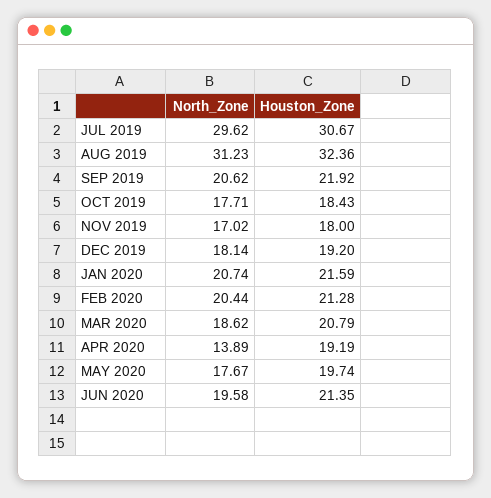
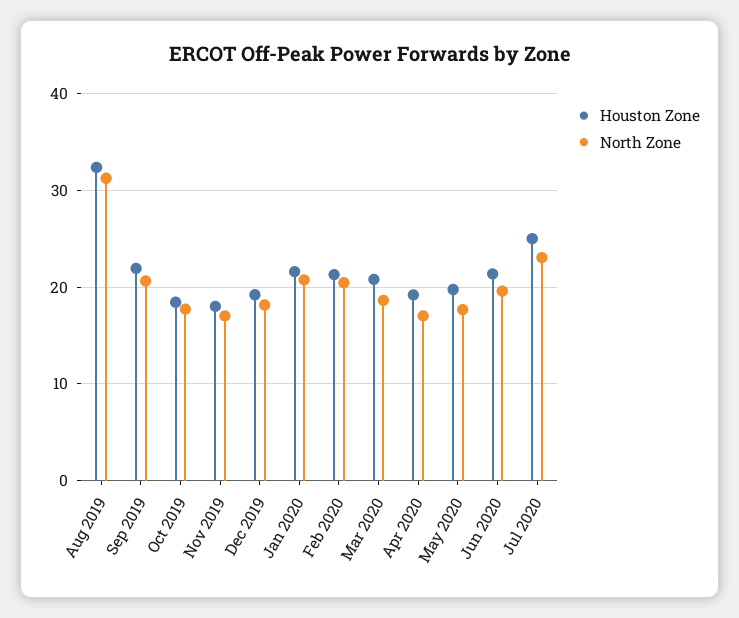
North_Zone, JUL 2019: 29.62 -> none
Houston_Zone, JUL 2019: 30.67 -> none
North_Zone, APR 2020: 13.89 -> 17
Houston_Zone, Jul 2020: none -> 25
North_Zone, Jul 2020: none -> 23

